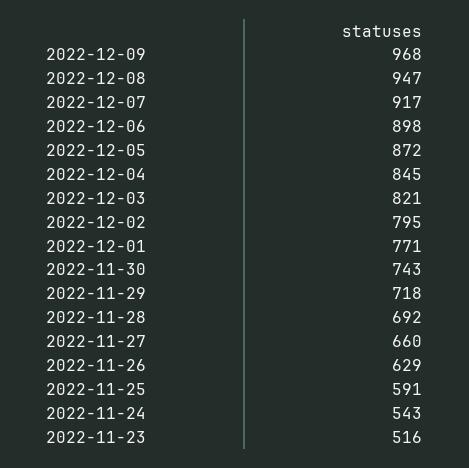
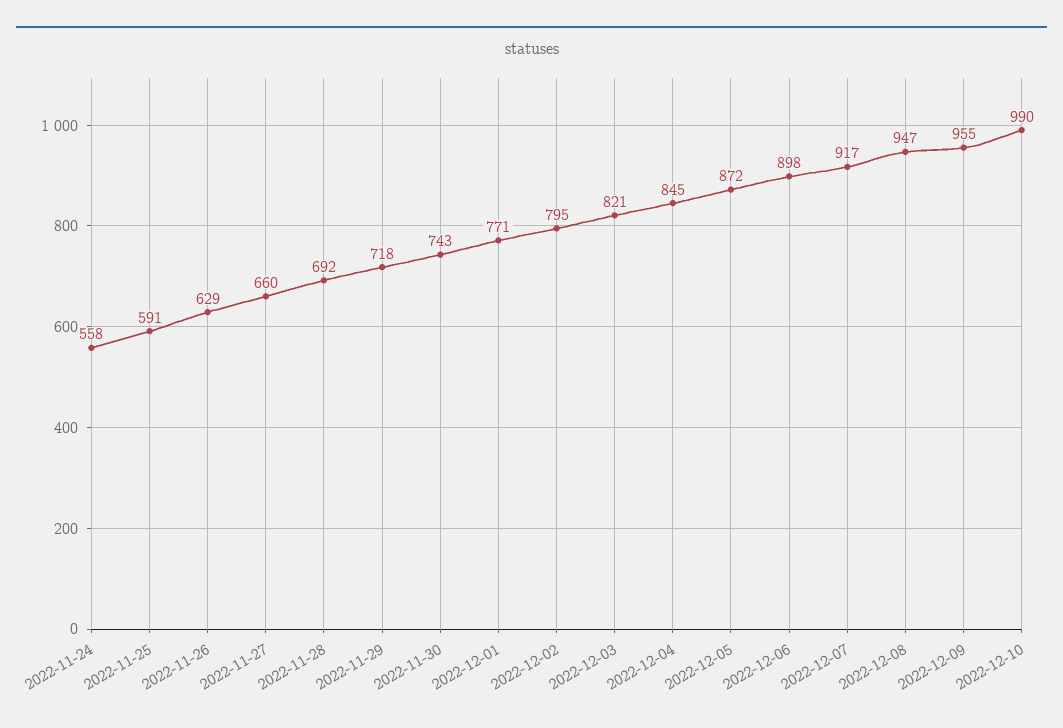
2022-12-09: 968 -> 955
2022-11-24: 543 -> 558
2022-11-23: 516 -> none
2022-12-10: none -> 990

